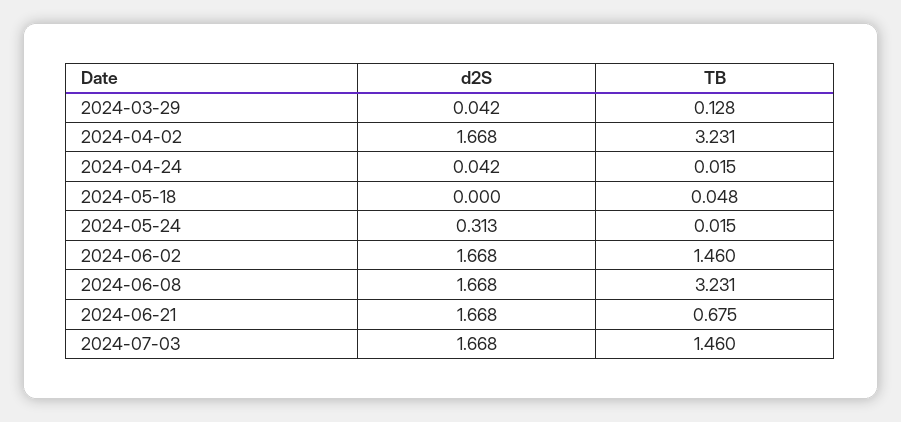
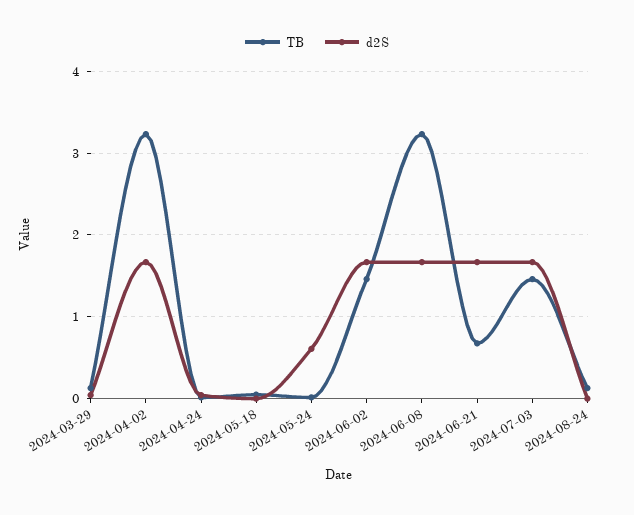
d2S, 2024-05-24: 0.313 -> 0.6
TB, 2024-08-24: none -> 0.1
d2S, 2024-08-24: none -> 0

